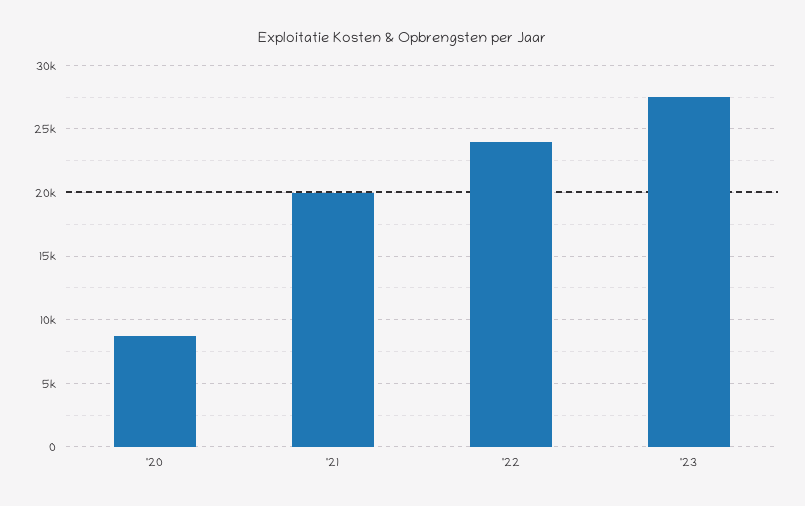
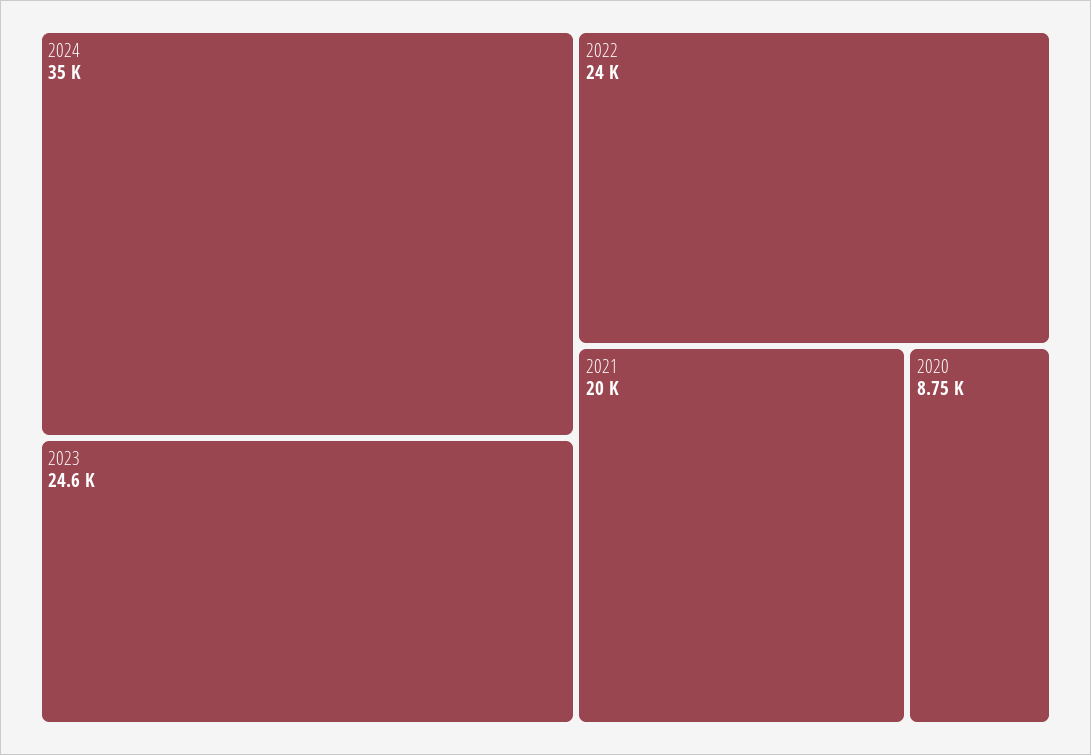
'23: 27500 -> 24600
2024: none -> 35000

